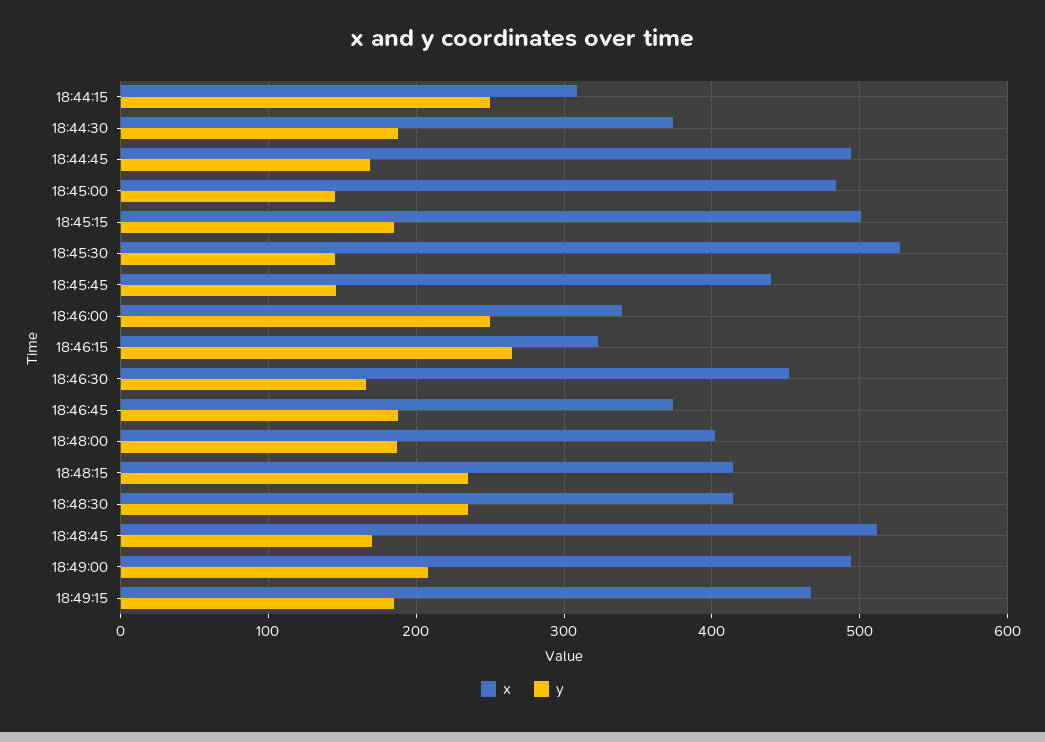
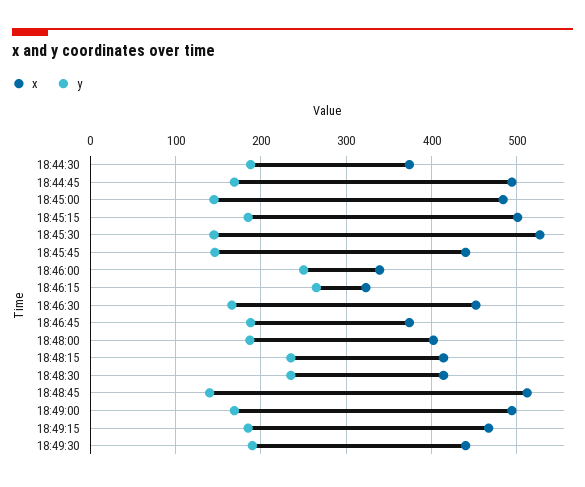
x, 18:44:15: 310 -> none
y, 18:44:15: 250 -> none
y, 18:48:45: 170 -> 140
y, 18:49:00: 210 -> 170
x, 18:49:30: none -> 440
y, 18:49:30: none -> 190

